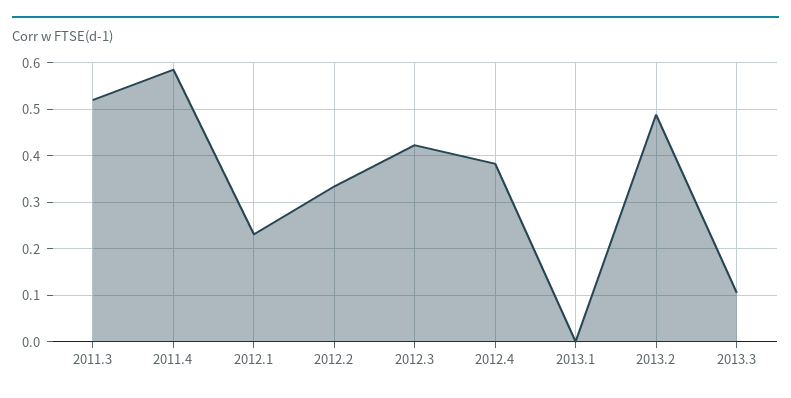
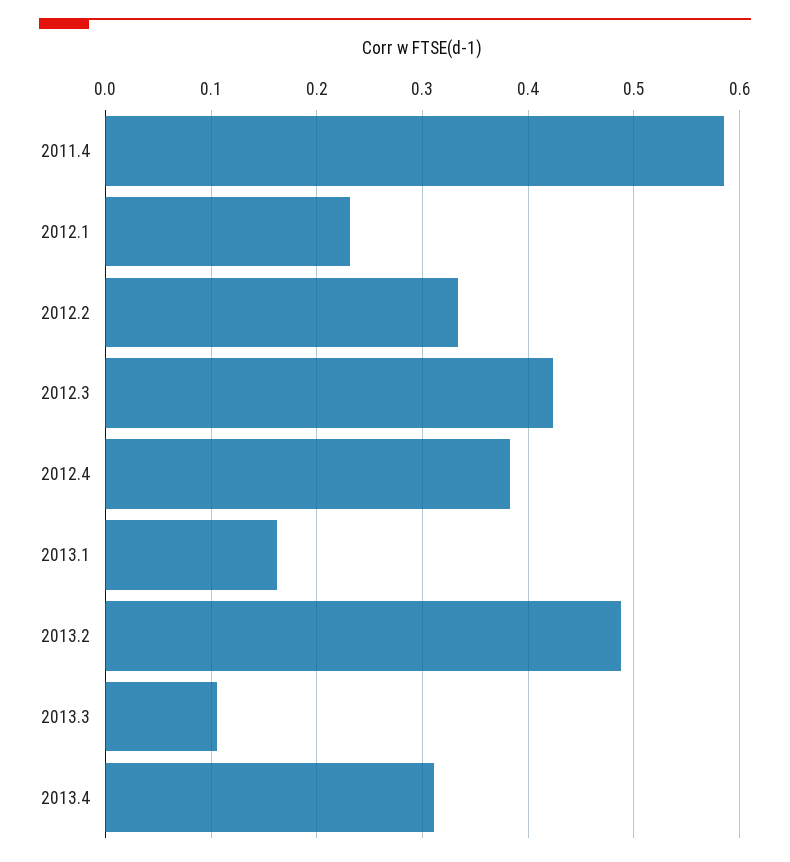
2011.3: 0.52 -> none
2013.1: 0 -> 0.16
2013.4: none -> 0.31

